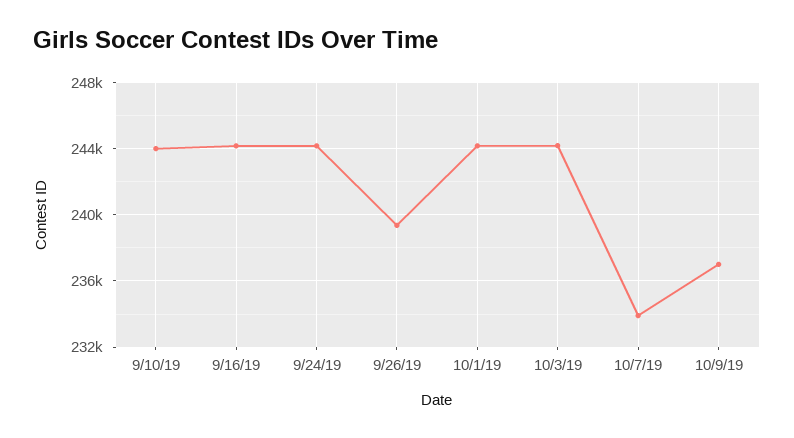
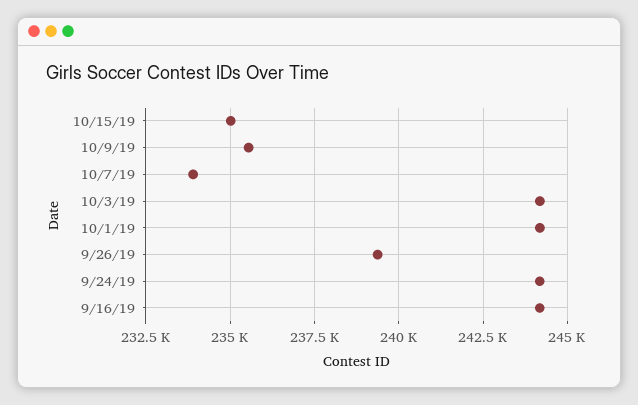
9/10/19: 244000 -> none
10/9/19: 237000 -> 235500
10/15/19: none -> 235000

